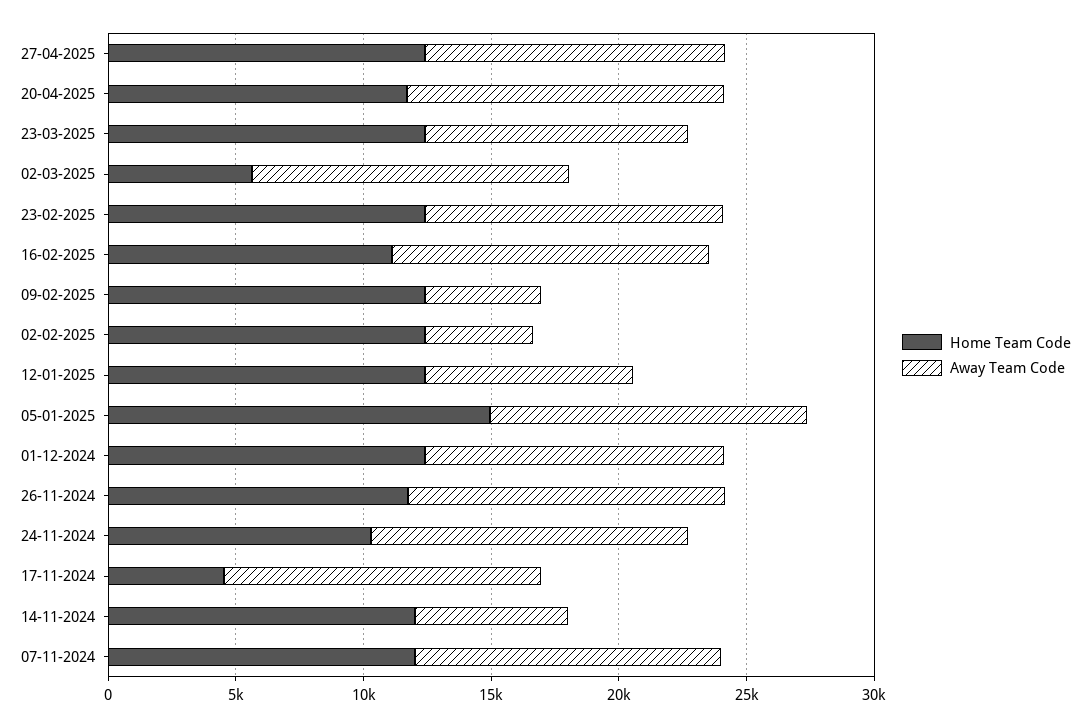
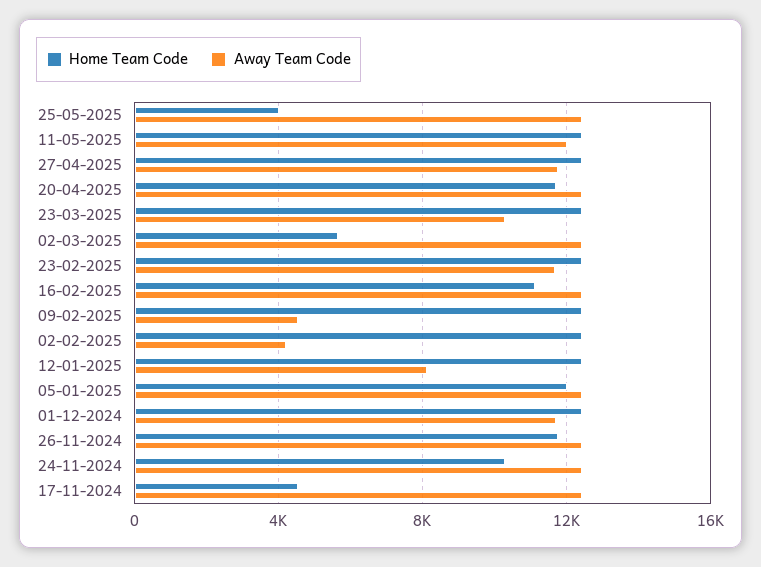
Home Team Code, 05-01-2025: 15000 -> 12000
Home Team Code, 14-11-2024: 12000 -> none
Away Team Code, 14-11-2024: 6000 -> none
Home Team Code, 07-11-2024: 12000 -> none
Away Team Code, 07-11-2024: 12000 -> none
Home Team Code, 25-05-2025: none -> 4000
Away Team Code, 25-05-2025: none -> 12500
Home Team Code, 11-05-2025: none -> 12500
Away Team Code, 11-05-2025: none -> 12000

